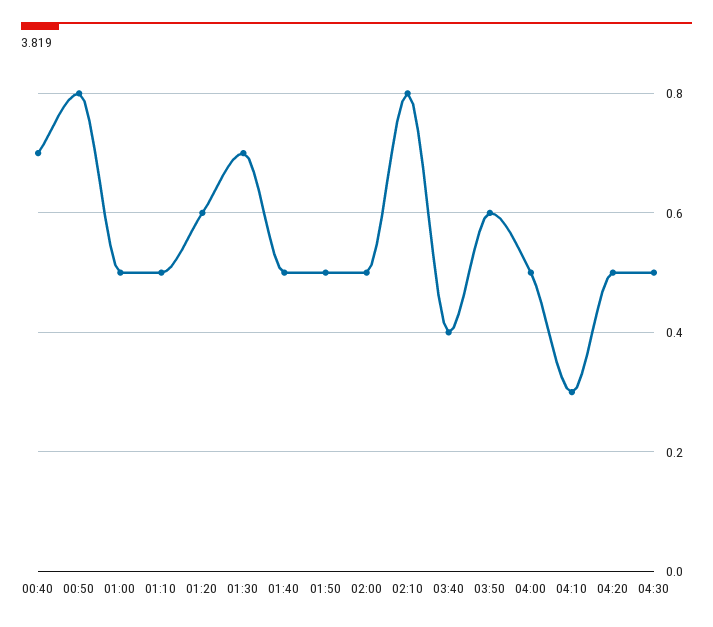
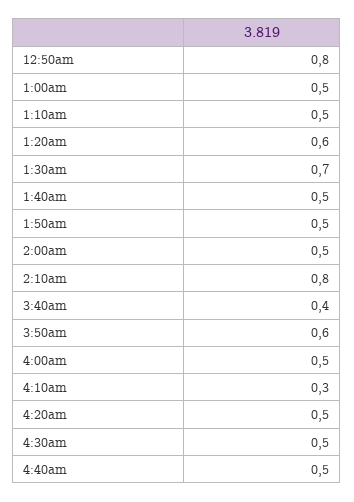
00:40: 0.7 -> none
4:40am: none -> 0.5

